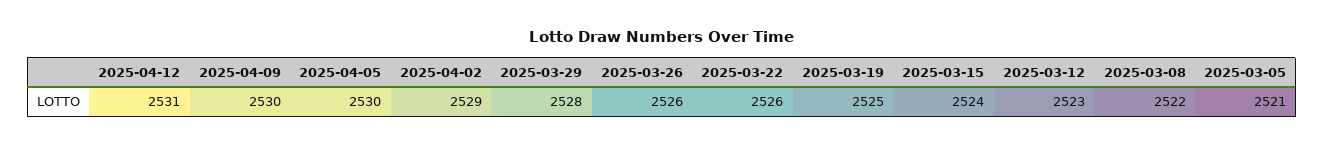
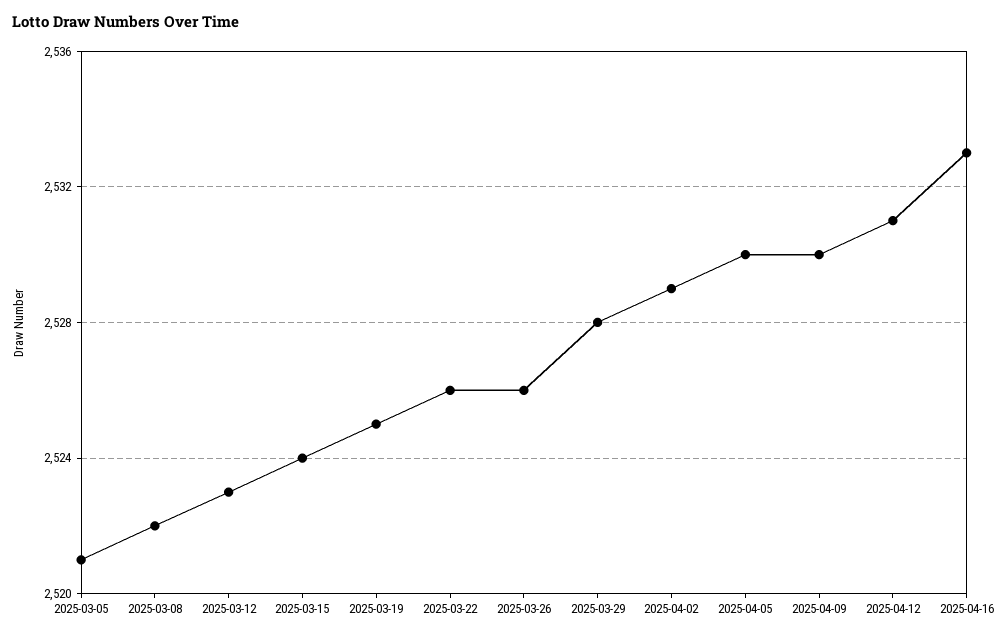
2025-04-16: none -> 2533

